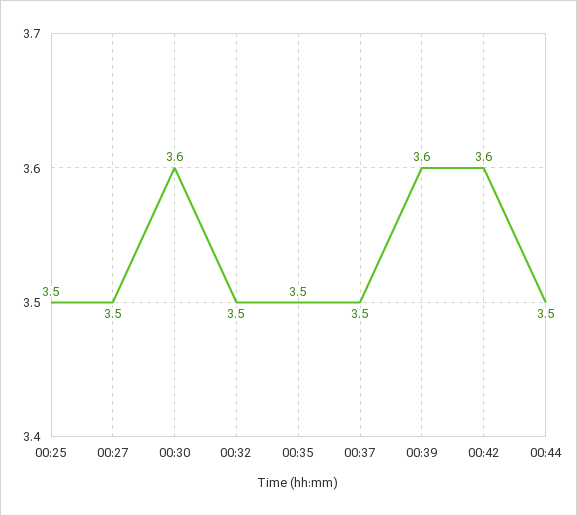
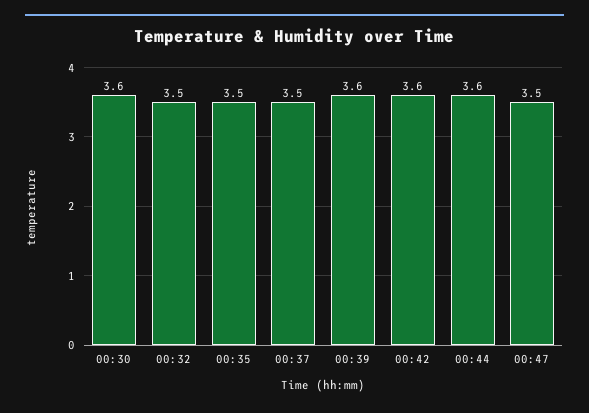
00:25: 3.5 -> none
00:27: 3.5 -> none
00:44: 3.5 -> 3.6
00:47: none -> 3.5

